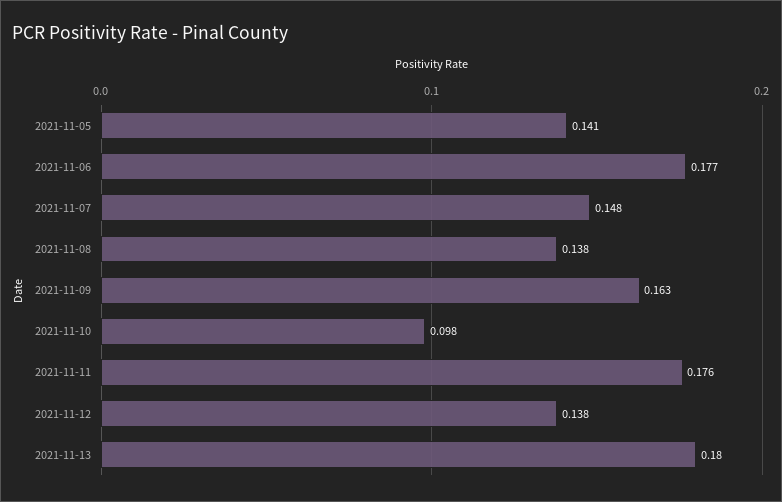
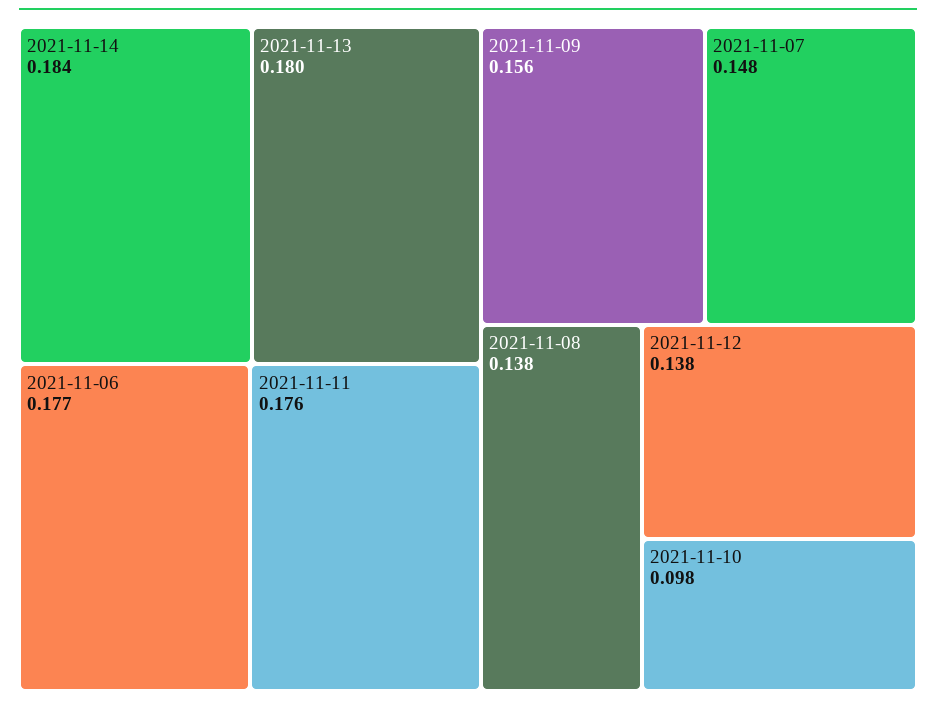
2021-11-05: 0.141 -> none
2021-11-09: 0.163 -> 0.156
2021-11-14: none -> 0.184

